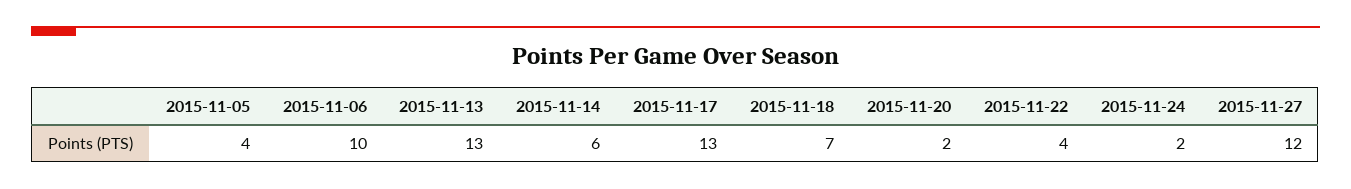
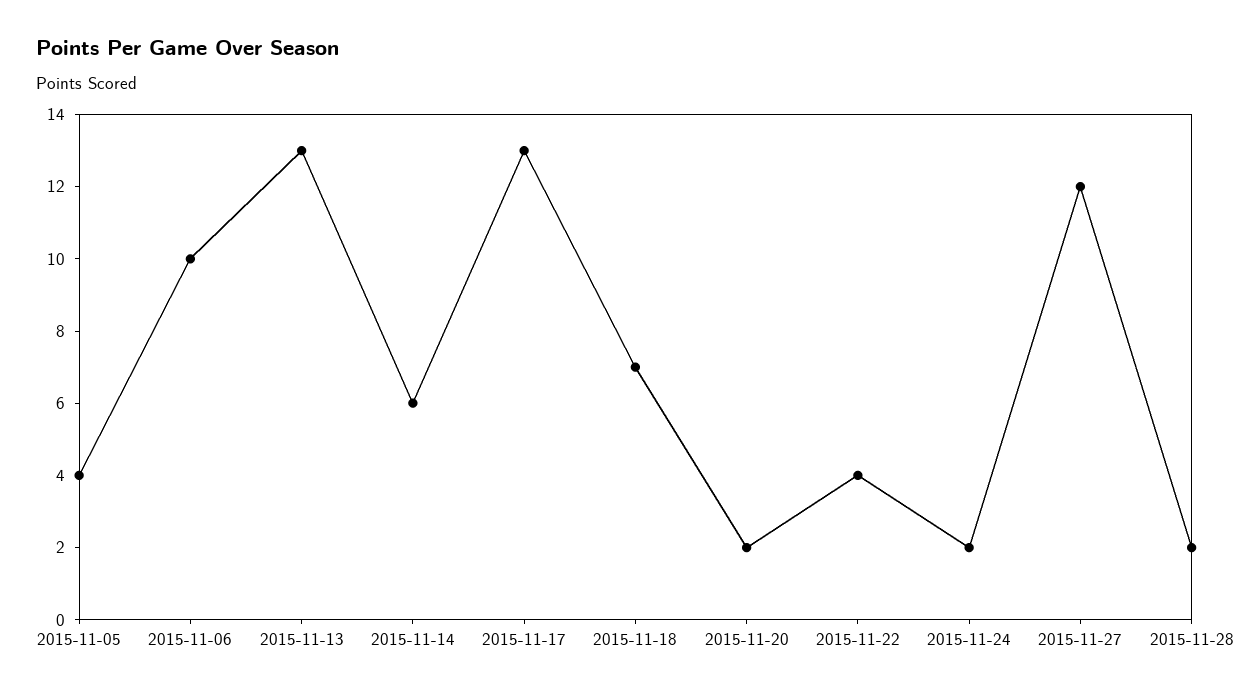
2015-11-28: none -> 2

